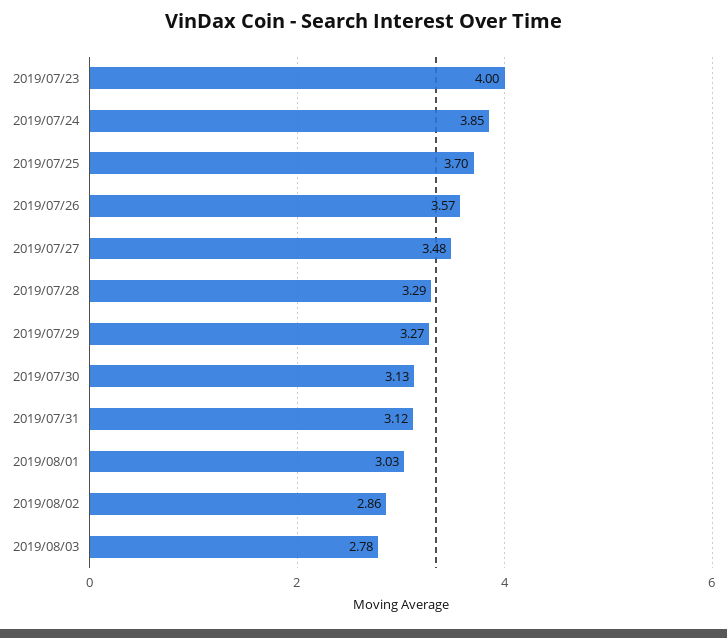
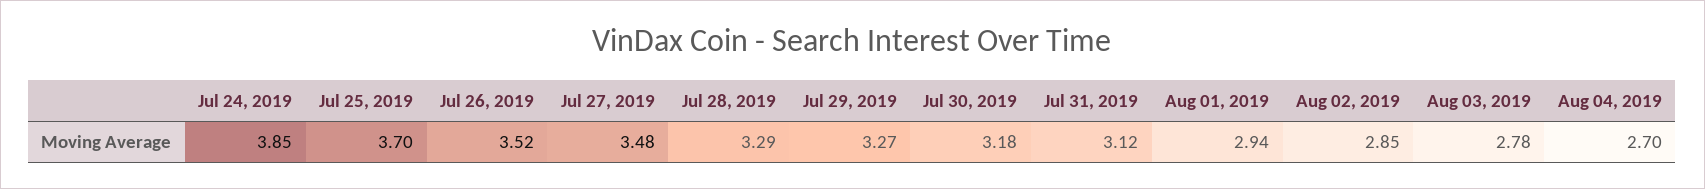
2019/07/23: 4 -> none
2019/07/26: 3.57 -> 3.52
2019/07/30: 3.13 -> 3.18
2019/08/01: 3.03 -> 2.94
2019/08/02: 2.86 -> 2.85
Aug 04, 2019: none -> 2.7

